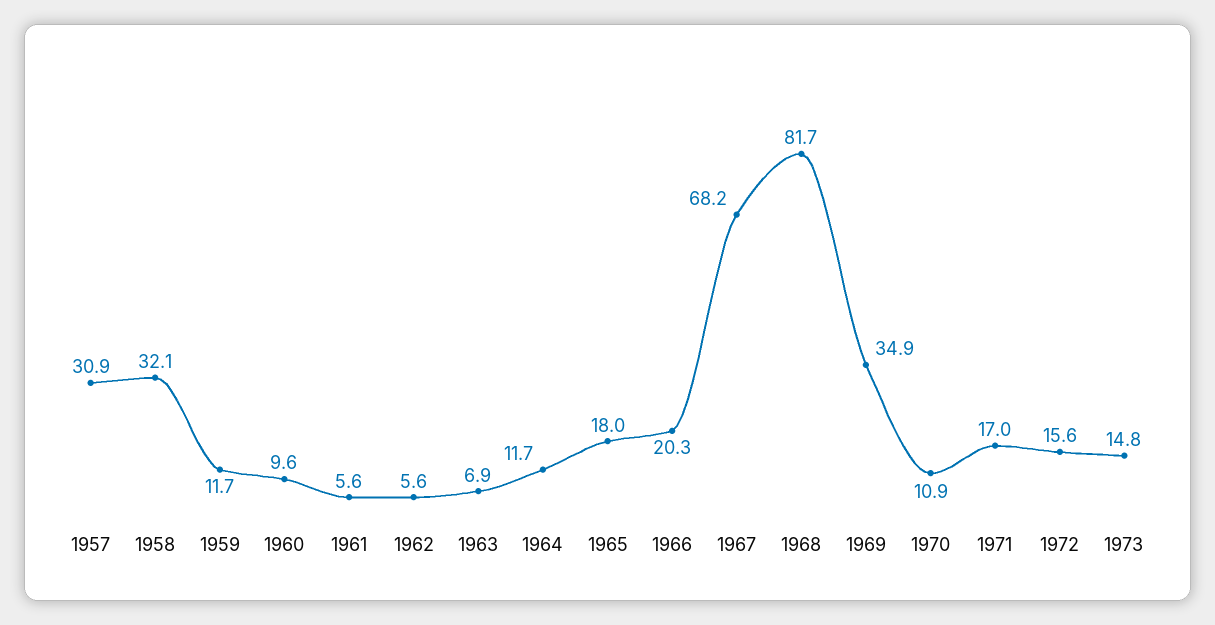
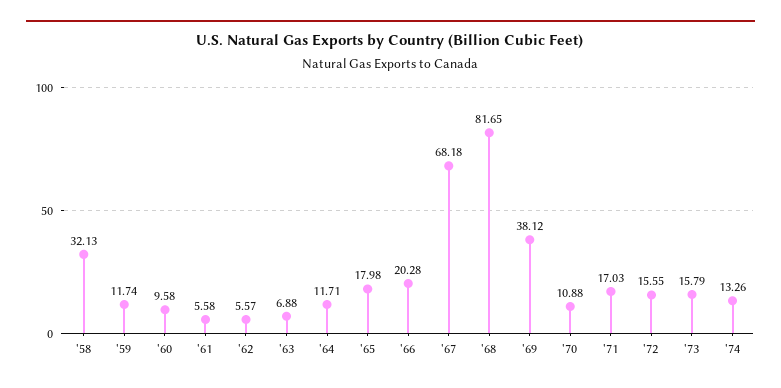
1957: 30.9 -> none
1969: 34.9 -> 38.12
1973: 14.8 -> 15.79
'74: none -> 13.26

